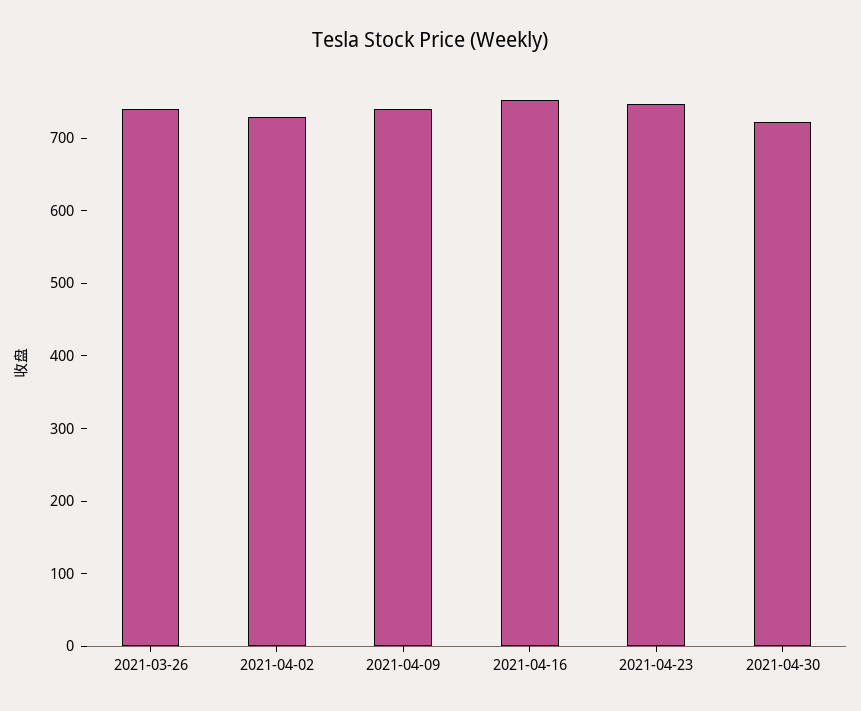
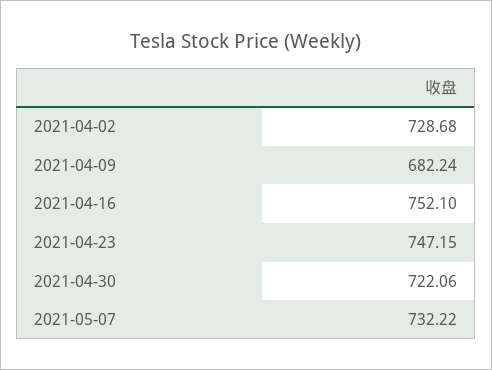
2021-03-26: 740 -> none
2021-04-09: 740 -> 682.24
2021-05-07: none -> 732.22

